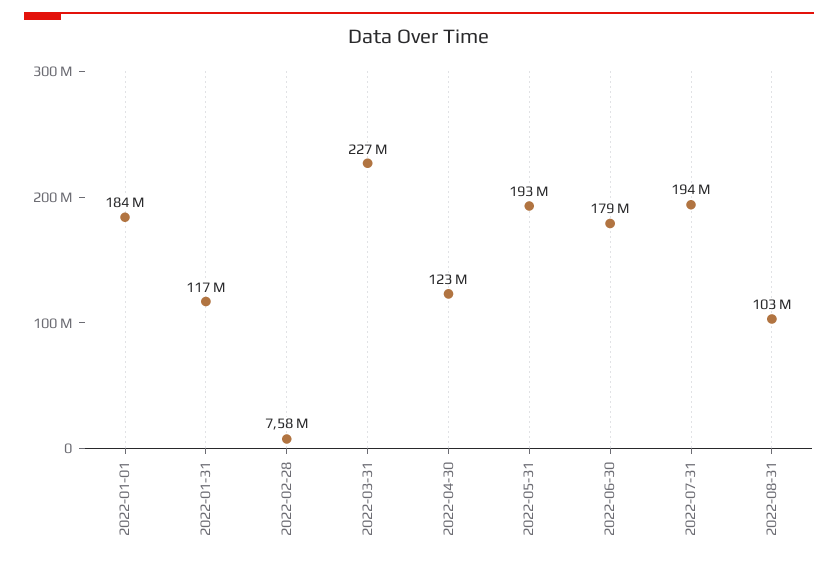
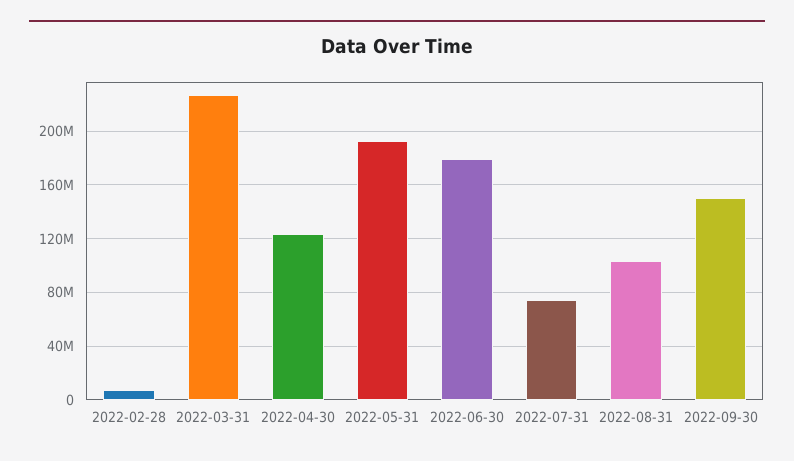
2022-01-01: 184000000 -> none
2022-01-31: 117000000 -> none
2022-07-31: 194000000 -> 75000000
2022-09-30: none -> 150000000

